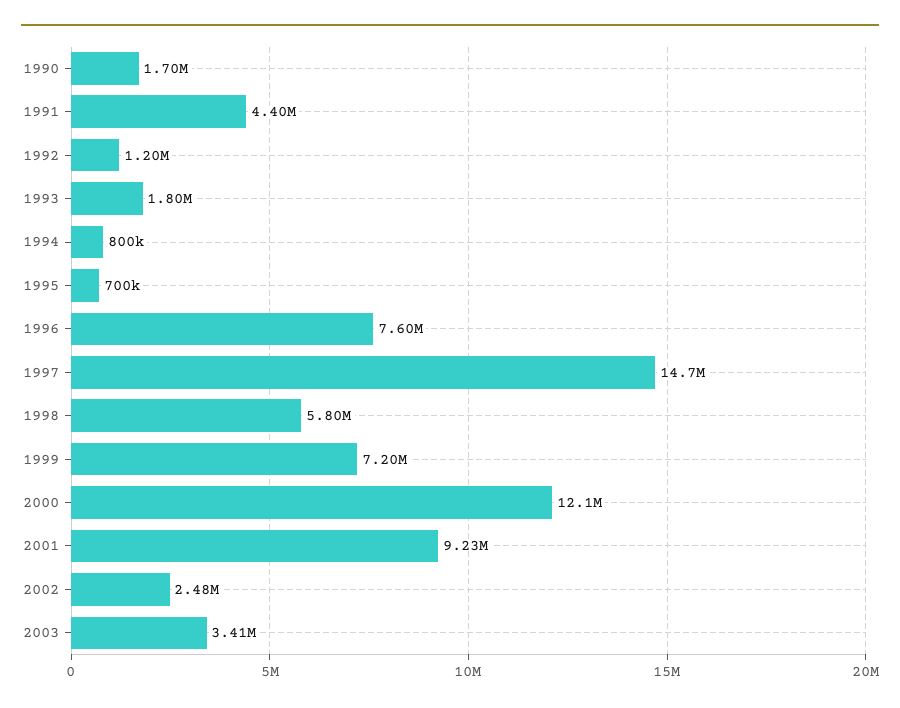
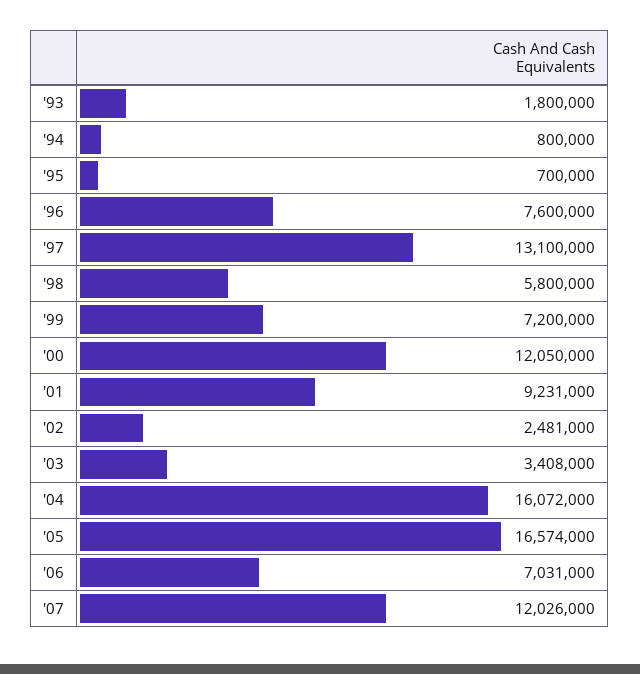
1990: 1700000 -> none
1991: 4400000 -> none
1992: 1200000 -> none
1997: 14700000 -> 13100000
'04: none -> 16072000
'05: none -> 16574000
'06: none -> 7031000
'07: none -> 12026000

